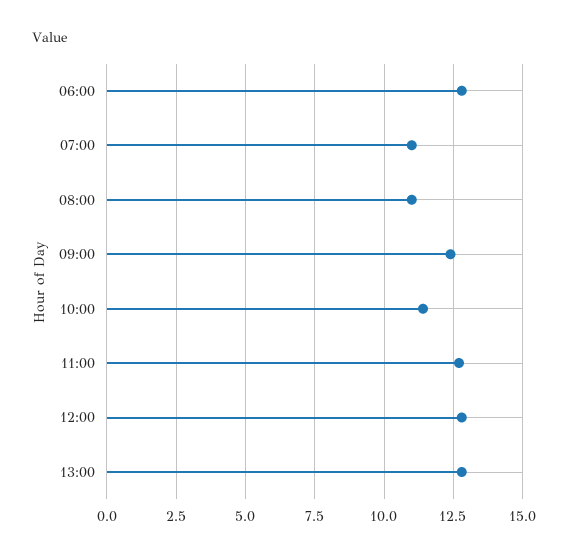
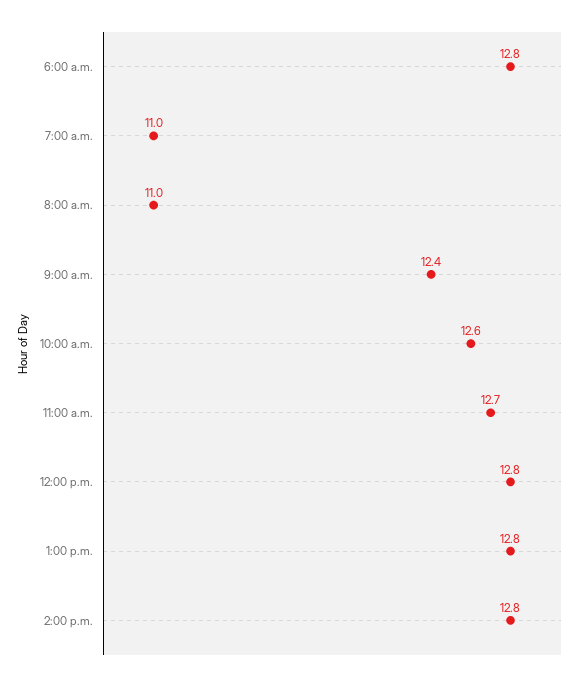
10:00: 11.5 -> 12.6
2:00 p.m.: none -> 12.8

